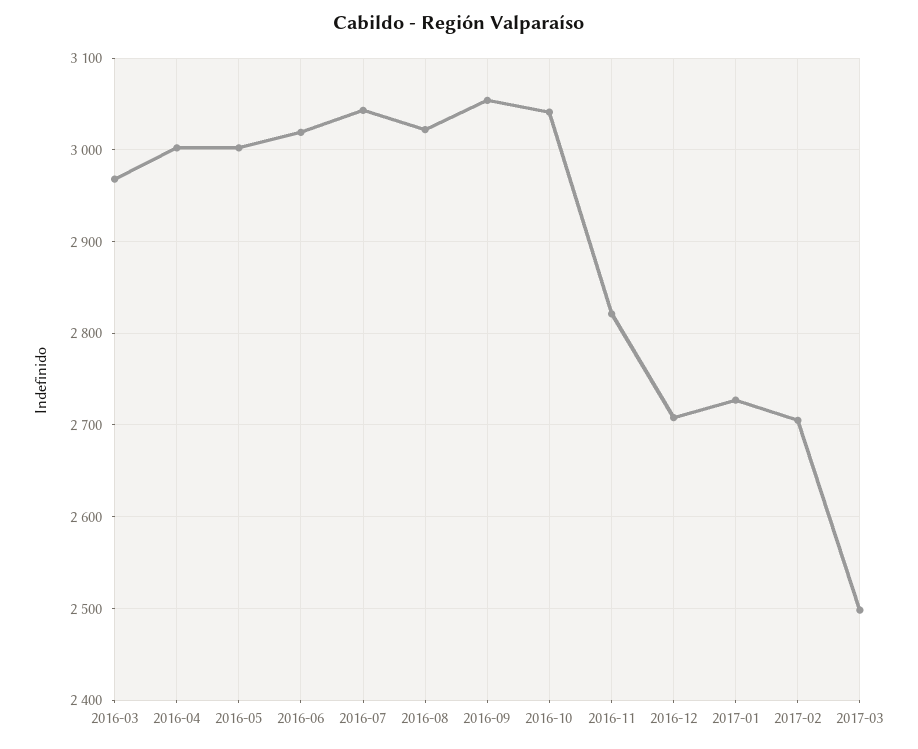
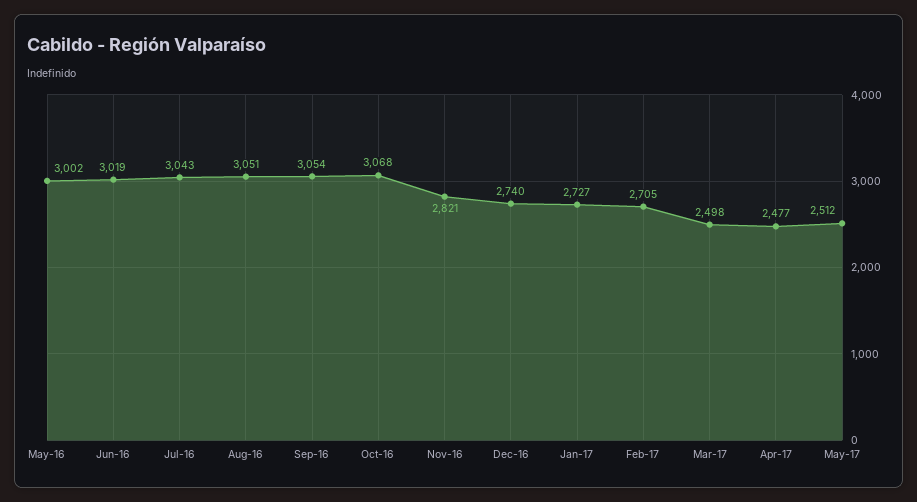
2016-03: 2970 -> none
2016-04: 3000 -> none
2016-08: 3020 -> 3051
2016-10: 3040 -> 3068
2016-12: 2710 -> 2740
Apr-17: none -> 2477
May-17: none -> 2512

